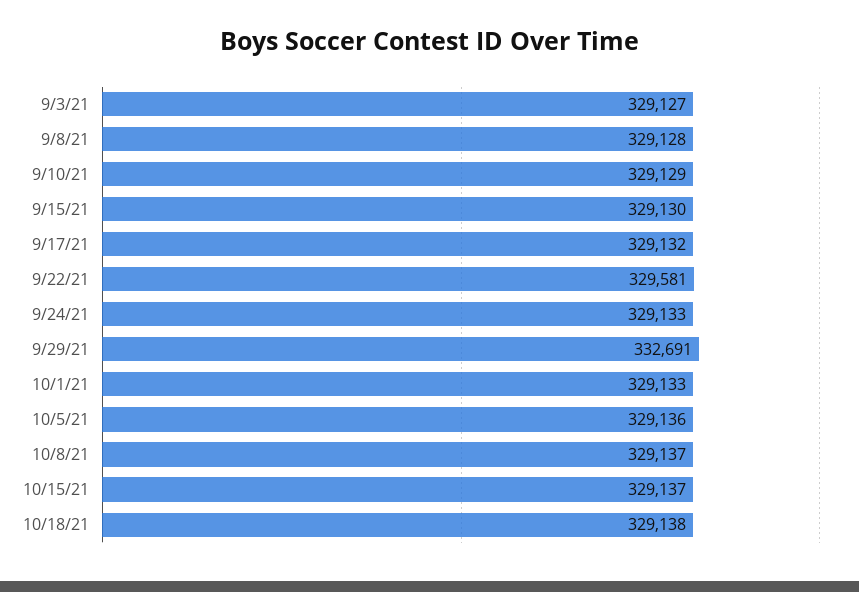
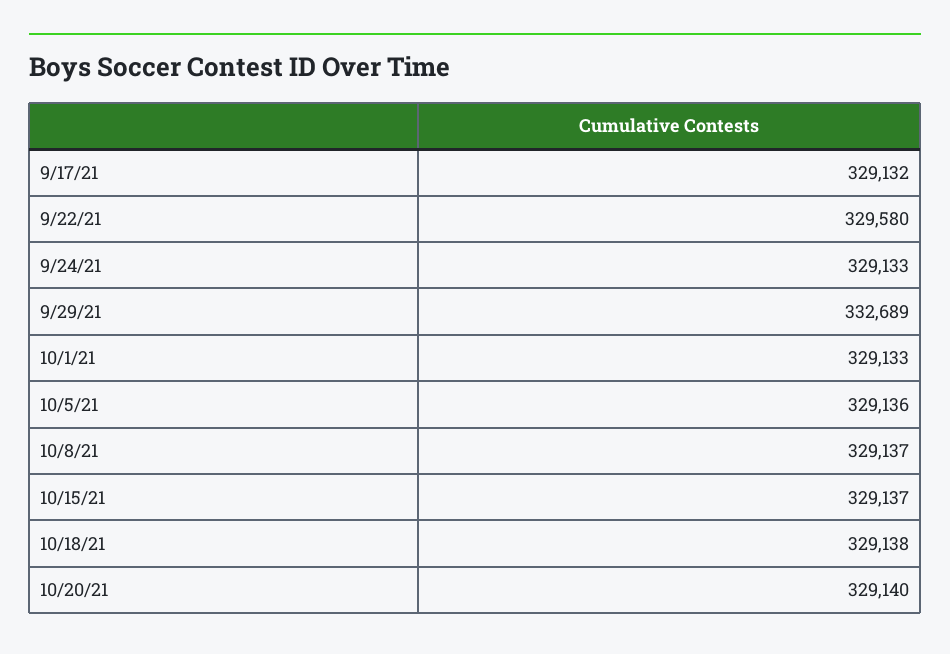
9/3/21: 329127 -> none
9/8/21: 329128 -> none
9/10/21: 329129 -> none
9/15/21: 329130 -> none
9/22/21: 329581 -> 329580
9/29/21: 332691 -> 332689
10/20/21: none -> 329140

